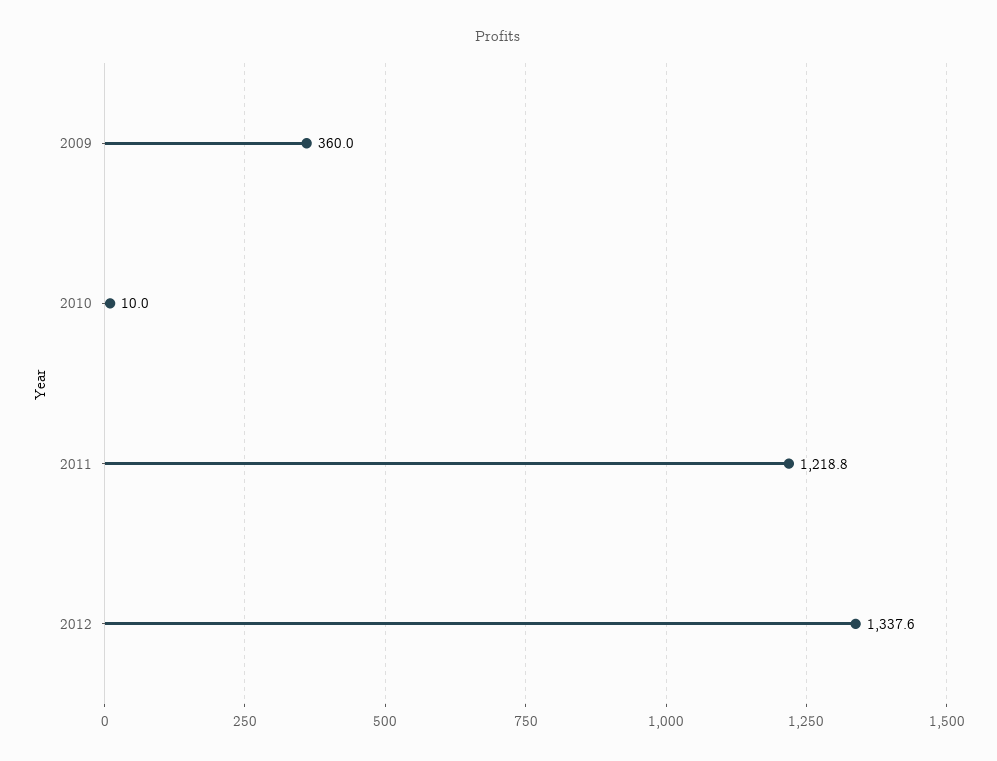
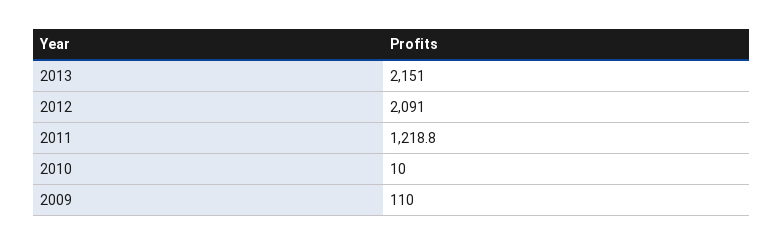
2009: 360 -> 110
2012: 1337.6 -> 2091
2013: none -> 2151

